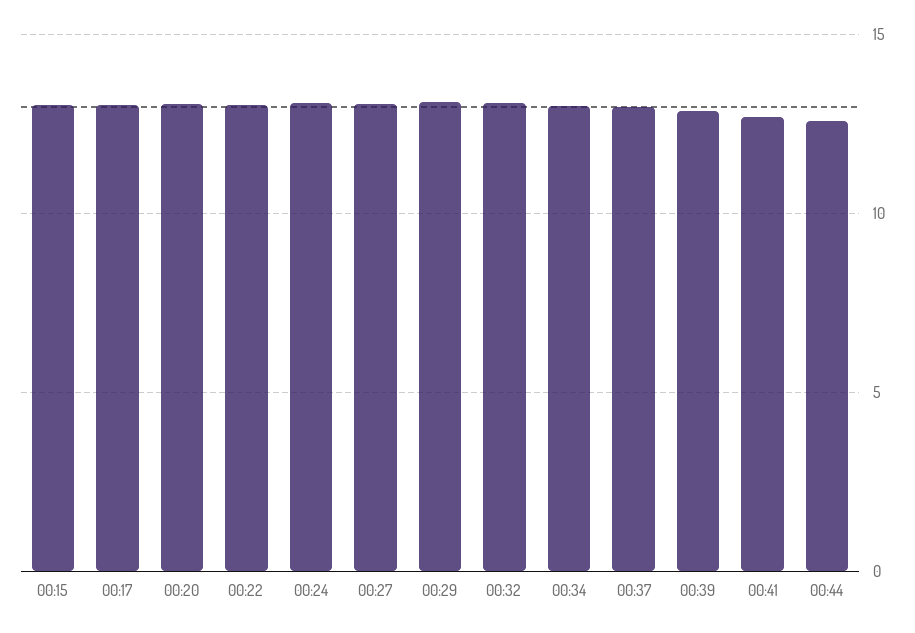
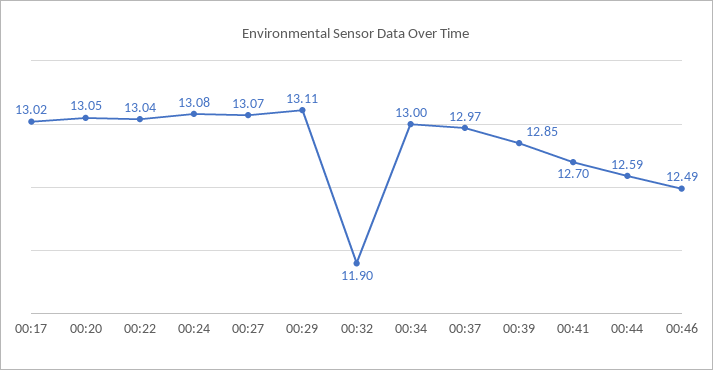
00:15: 13 -> none
00:32: 13 -> 11.9
00:46: none -> 12.49

